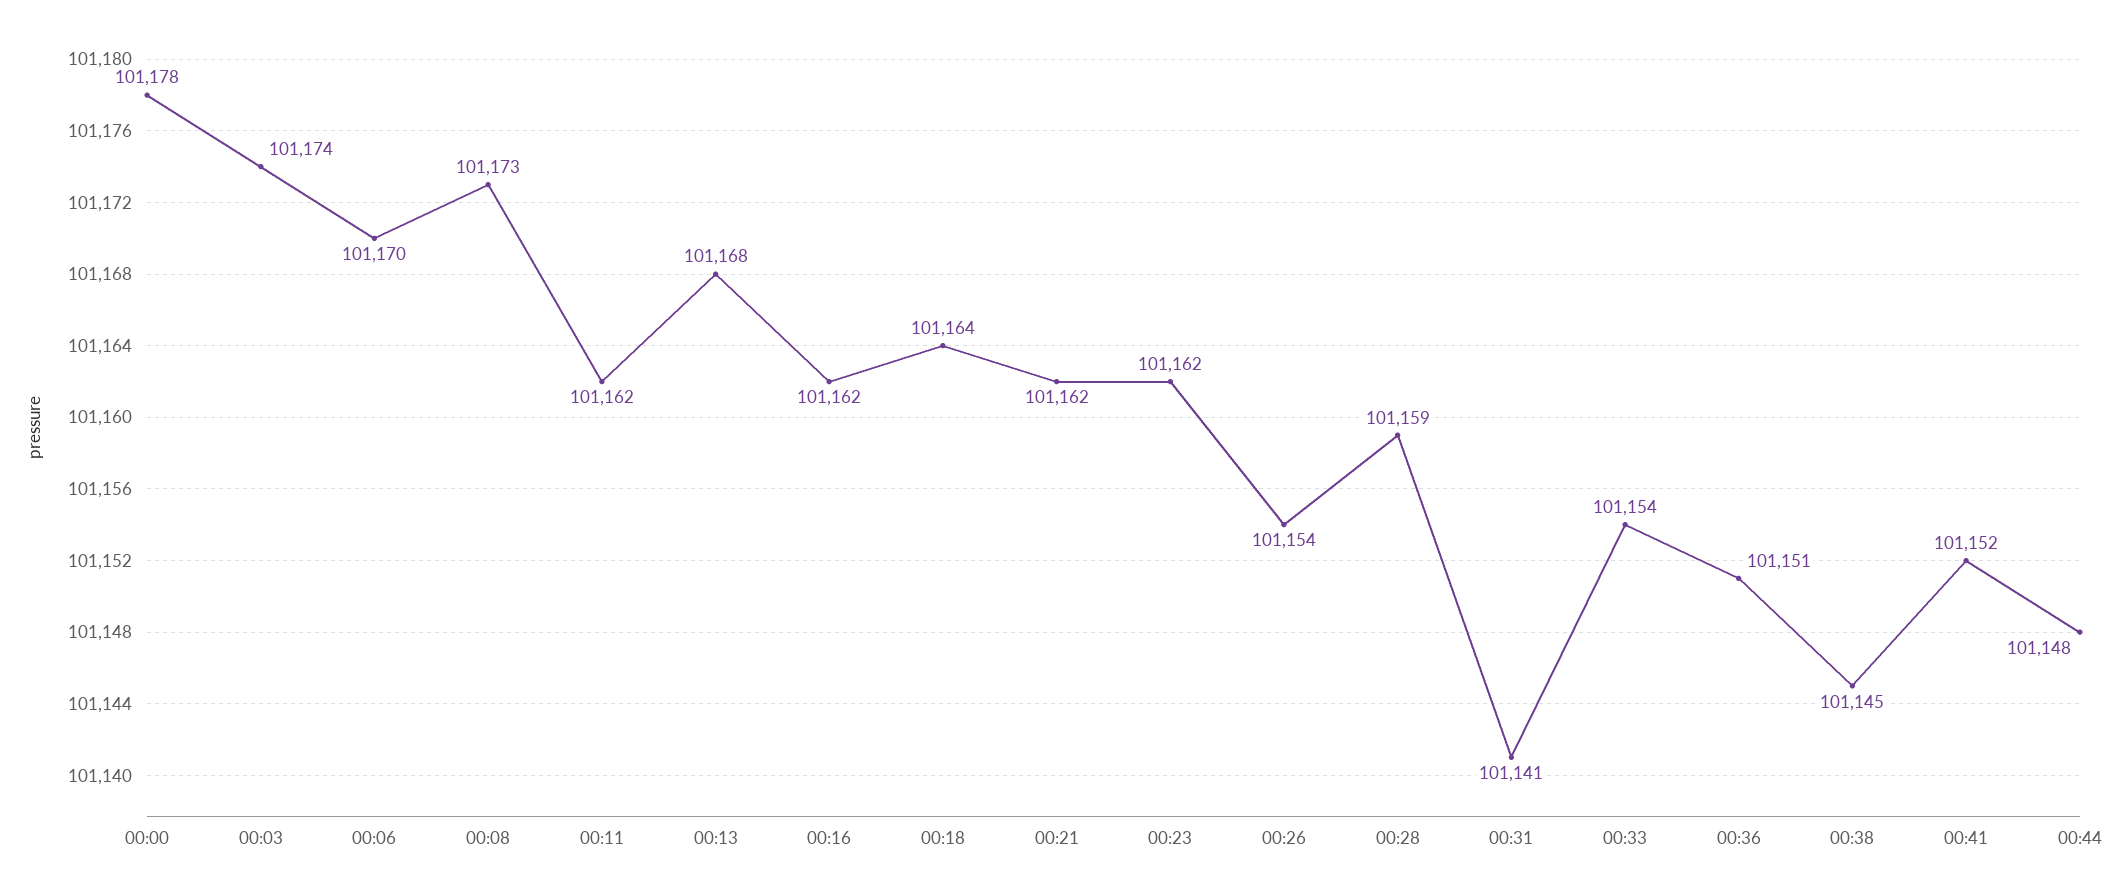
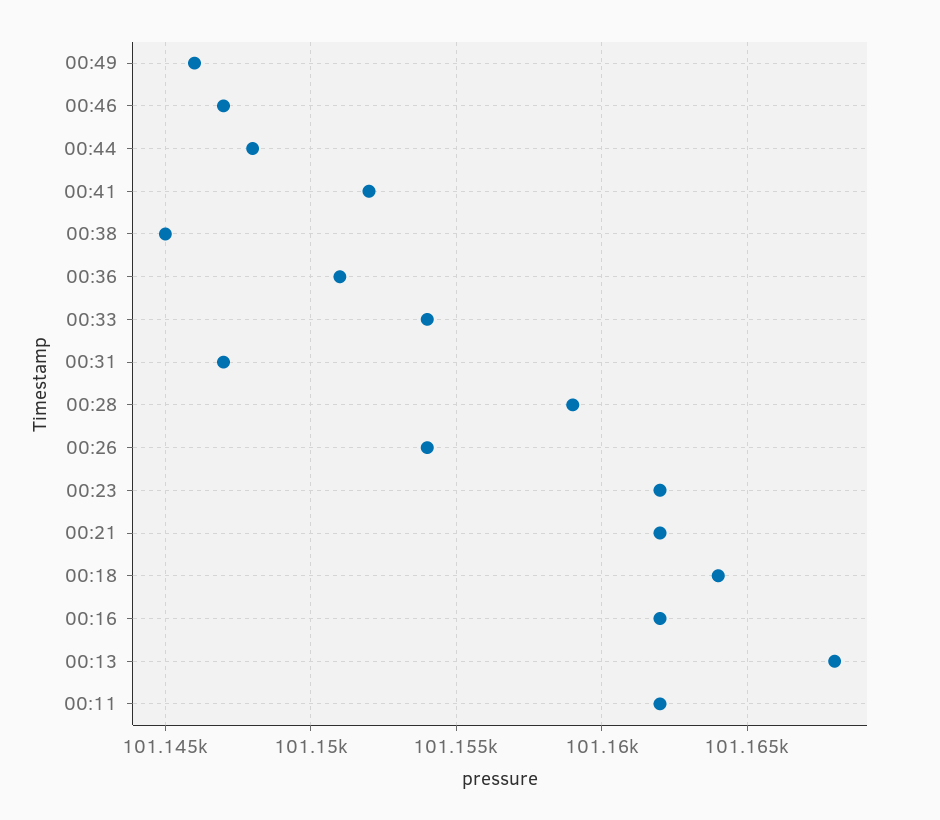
00:00: 101178 -> none
00:03: 101174 -> none
00:06: 101170 -> none
00:08: 101173 -> none
00:31: 101141 -> 101147
00:49: none -> 101146
00:46: none -> 101147

